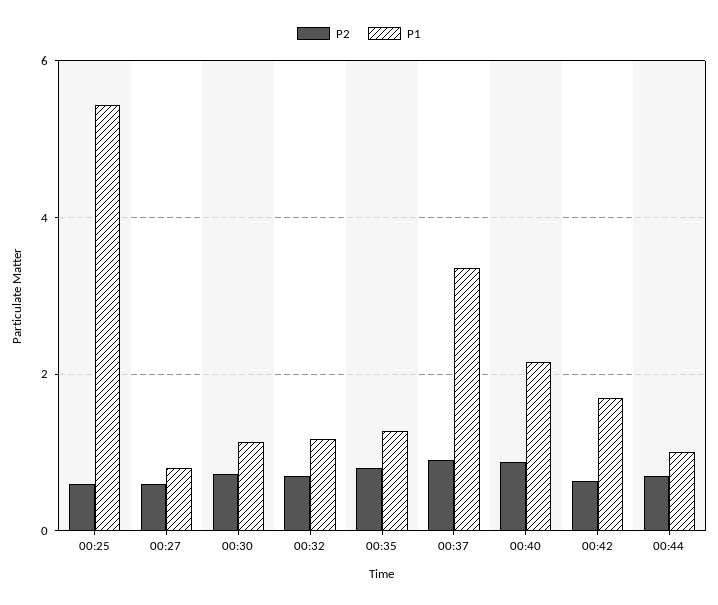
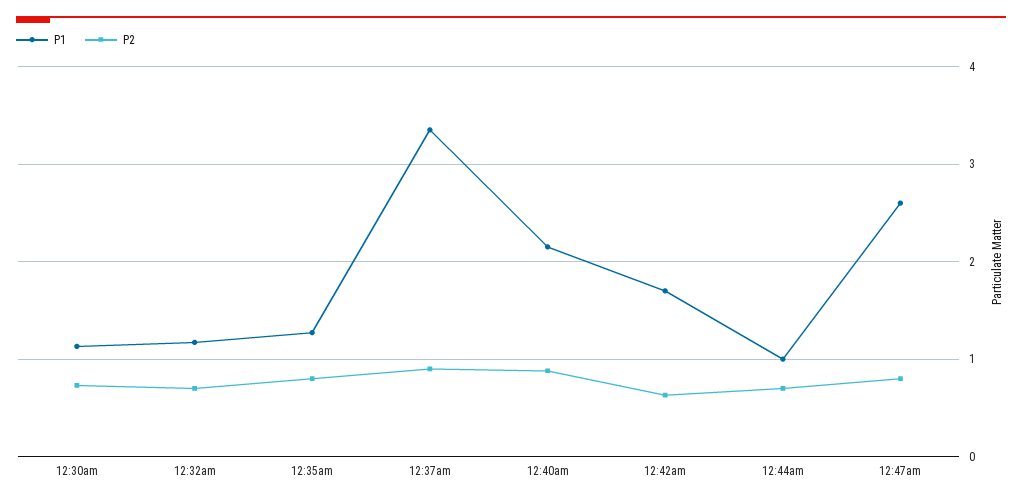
P2, 00:25: 0.6 -> none
P1, 00:25: 5.4 -> none
P2, 00:27: 0.6 -> none
P1, 00:27: 0.8 -> none
P1, 12:47am: none -> 2.6
P2, 12:47am: none -> 0.8

